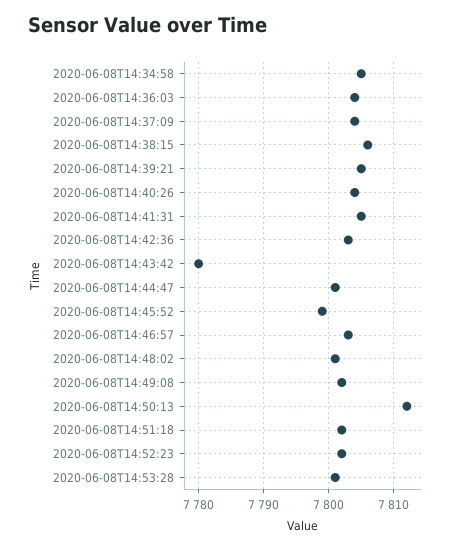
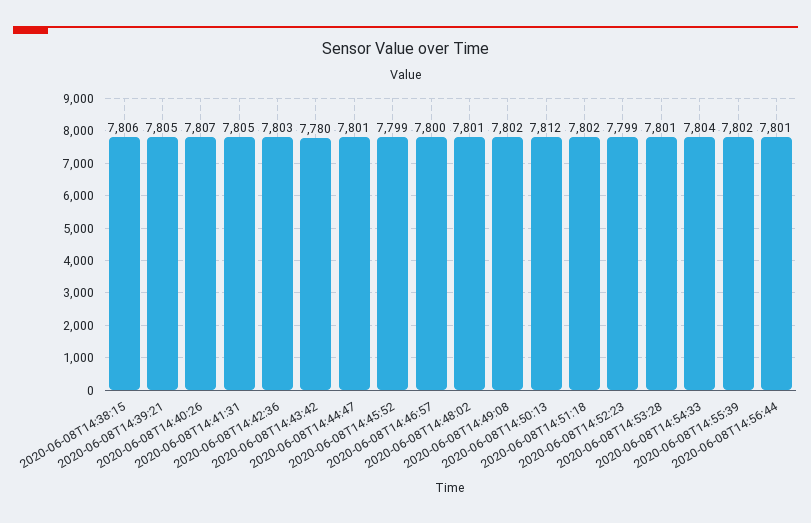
2020-06-08T14:34:58: 7805 -> none
2020-06-08T14:36:03: 7804 -> none
2020-06-08T14:37:09: 7804 -> none
2020-06-08T14:40:26: 7804 -> 7807
2020-06-08T14:46:57: 7803 -> 7800
2020-06-08T14:52:23: 7802 -> 7799
2020-06-08T14:54:33: none -> 7804
2020-06-08T14:55:39: none -> 7802
2020-06-08T14:56:44: none -> 7801

